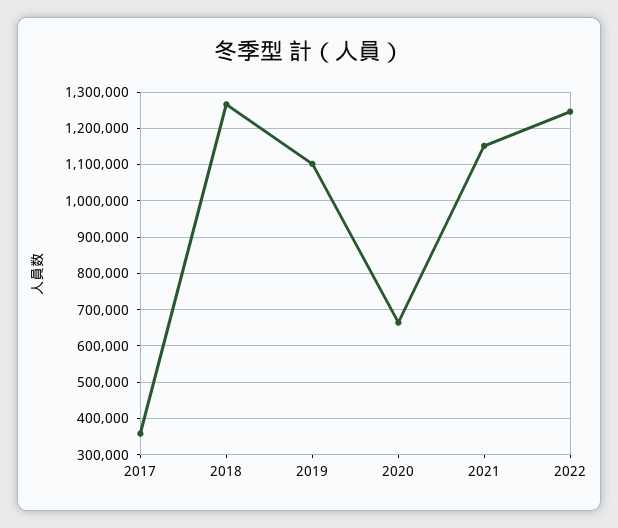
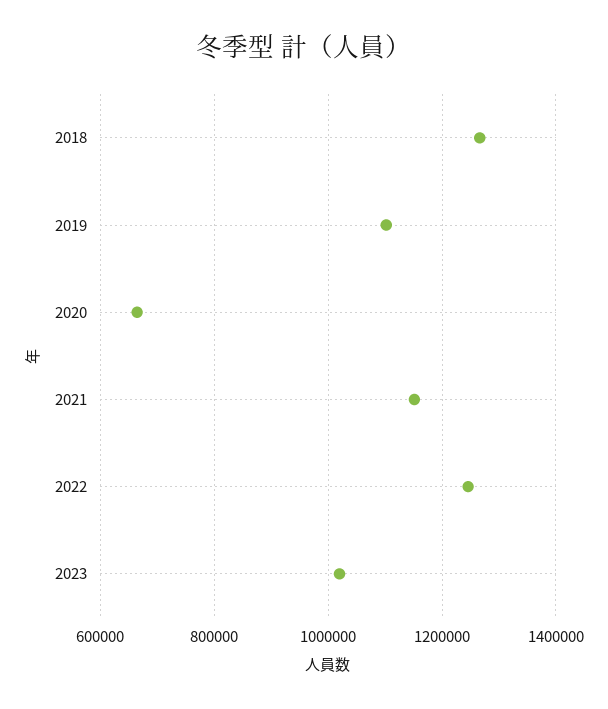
2017: 360000 -> none
2023: none -> 1020000

